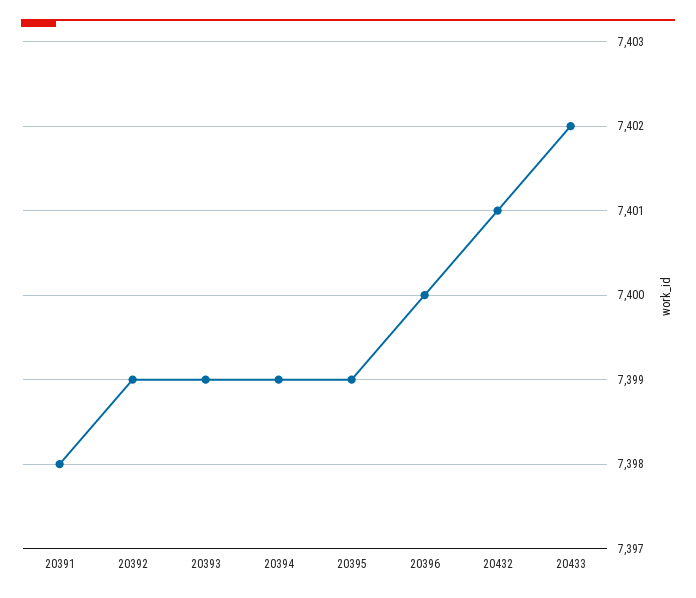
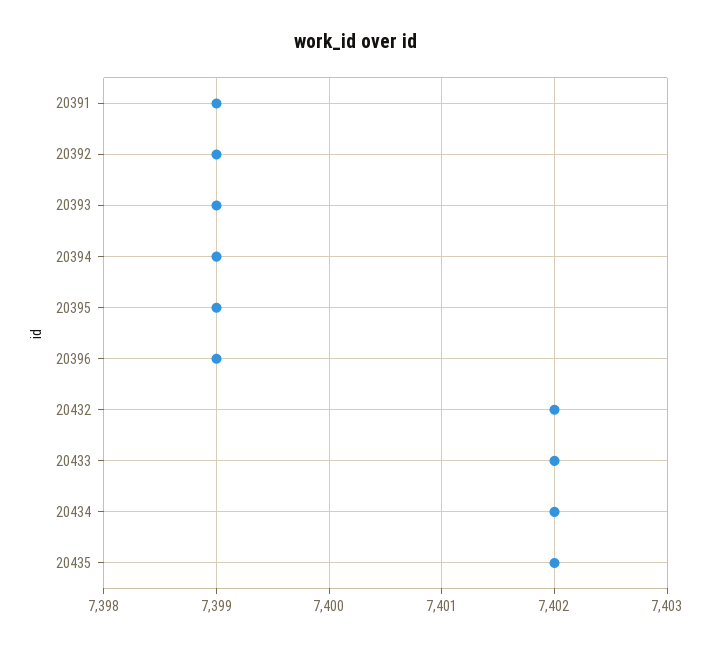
20391: 7398 -> 7399
20396: 7400 -> 7399
20432: 7401 -> 7402
20434: none -> 7402
20435: none -> 7402

